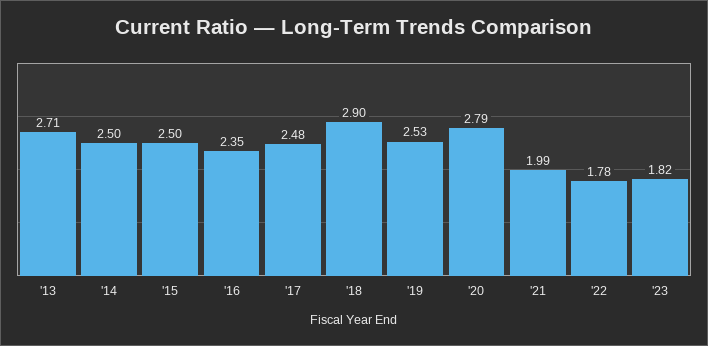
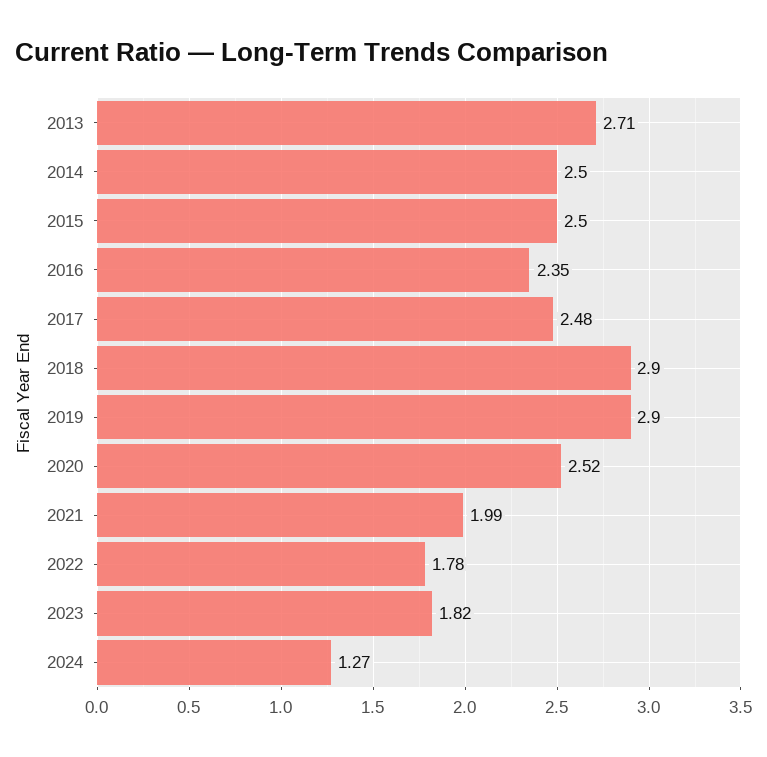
'19: 2.53 -> 2.9
'20: 2.79 -> 2.52
2024: none -> 1.27

